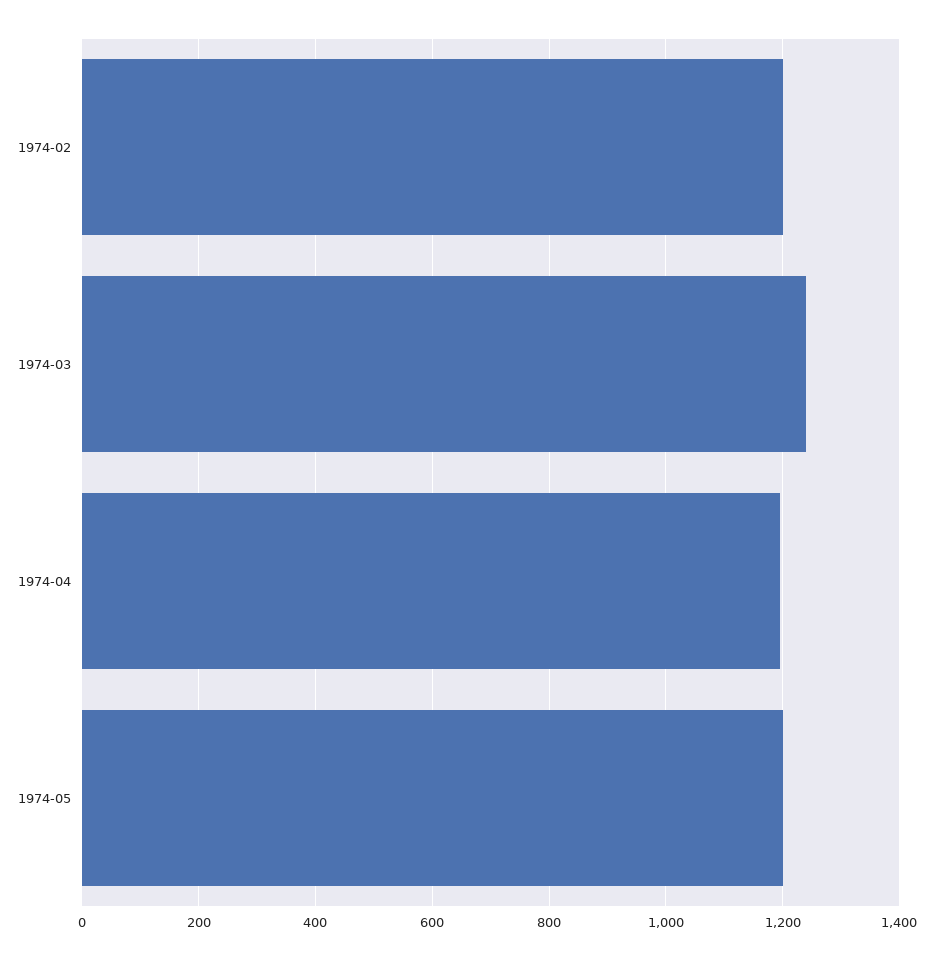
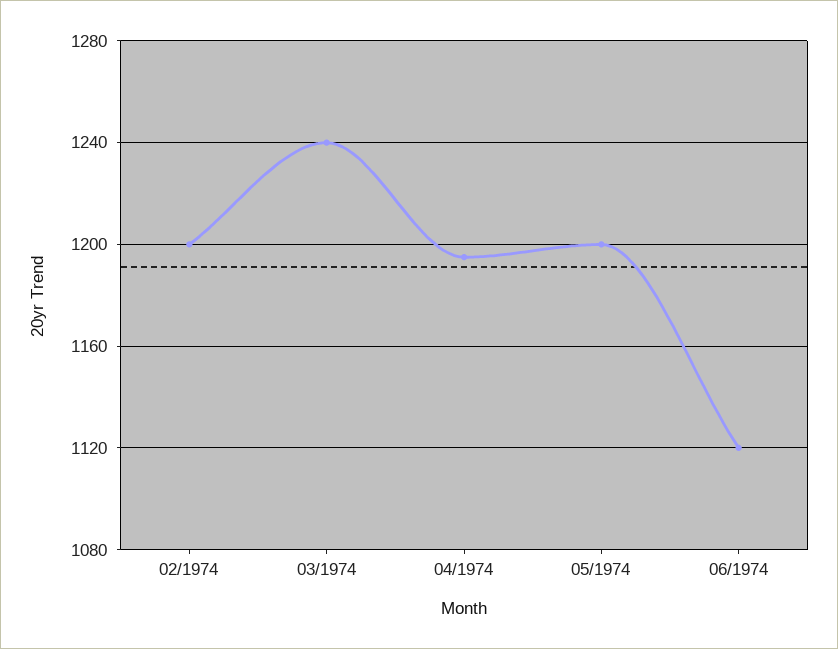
06/1974: none -> 1120

